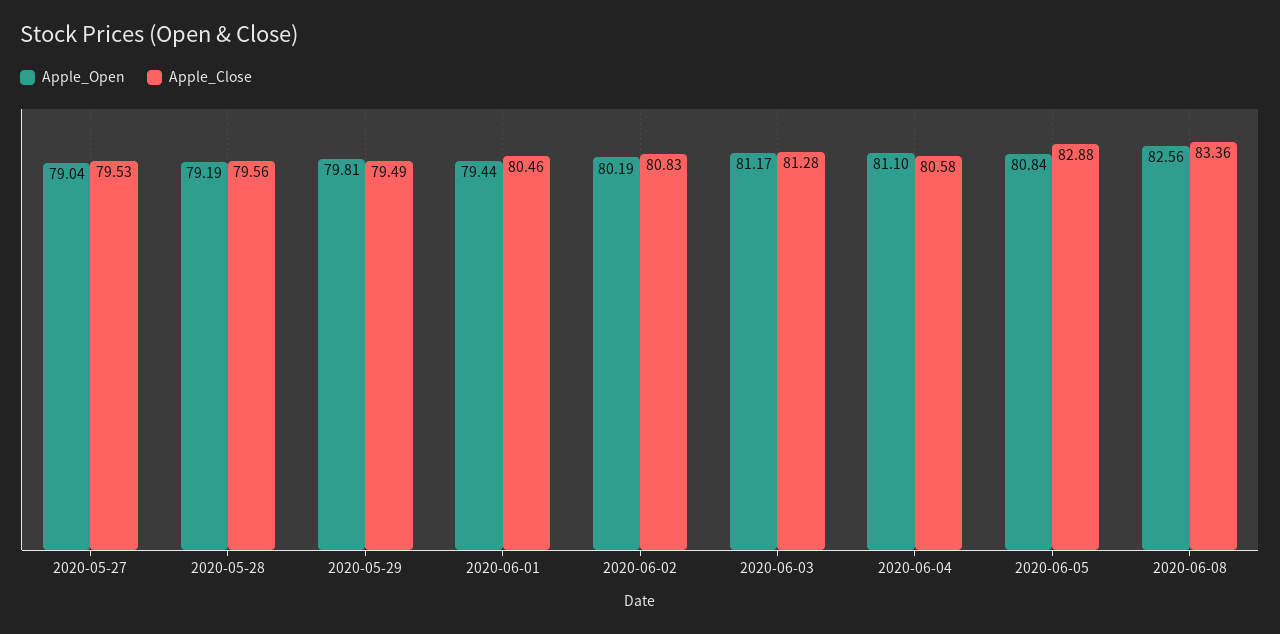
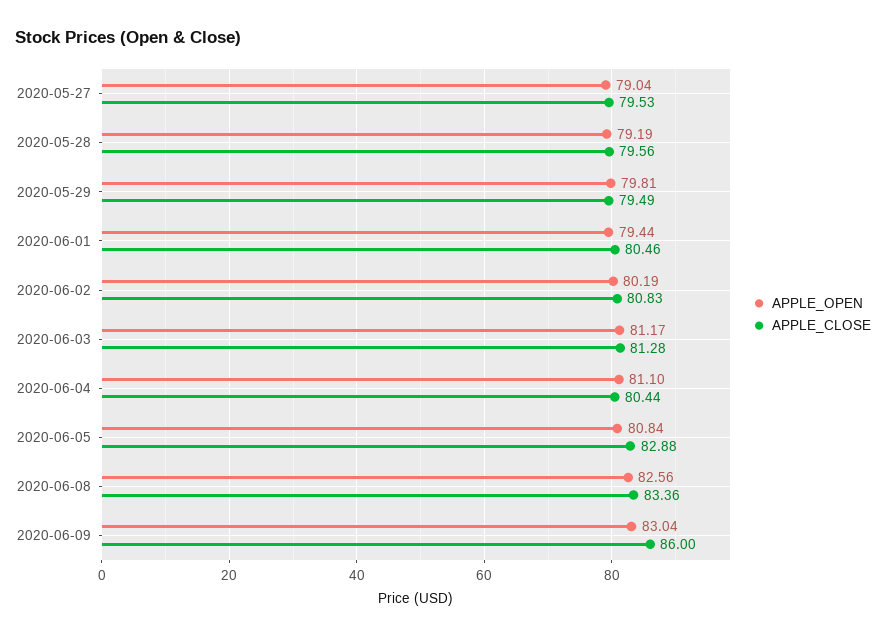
Apple_Close, 2020-06-04: 80.58 -> 80.44
Apple_Open, 2020-06-09: none -> 83.04
Apple_Close, 2020-06-09: none -> 86

